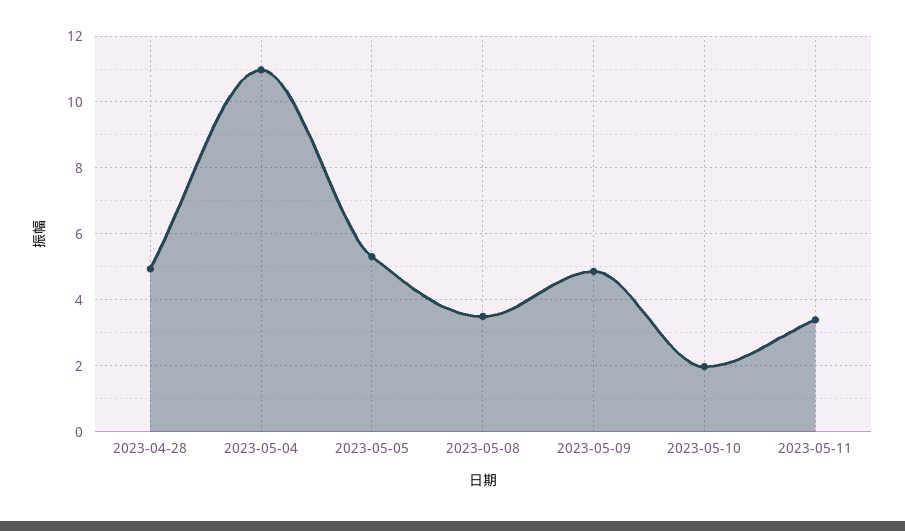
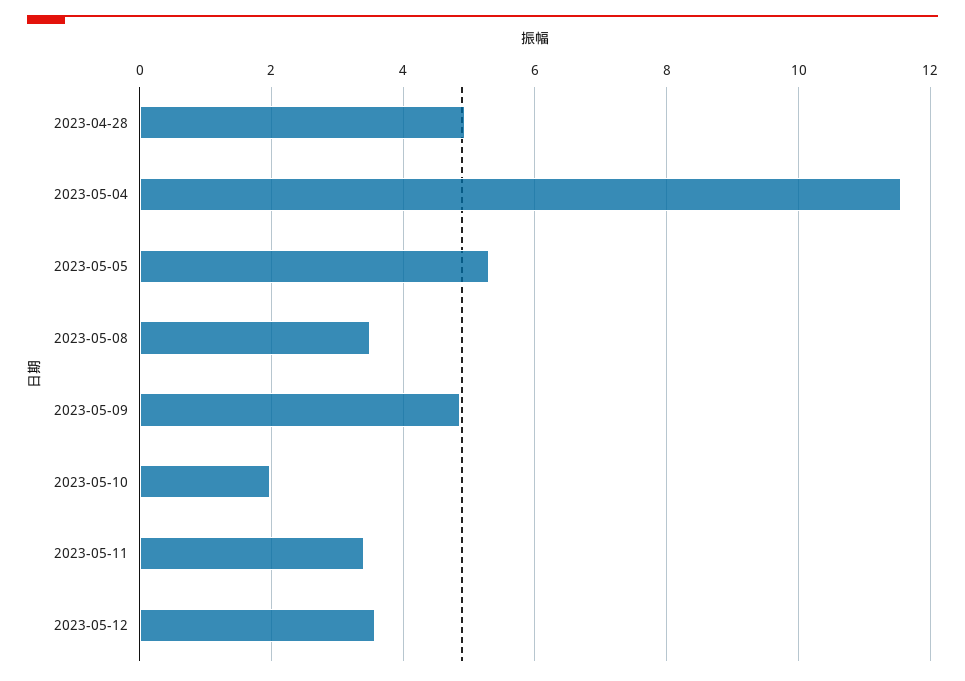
2023-05-04: 11 -> 11.6
2023-05-12: none -> 3.6

